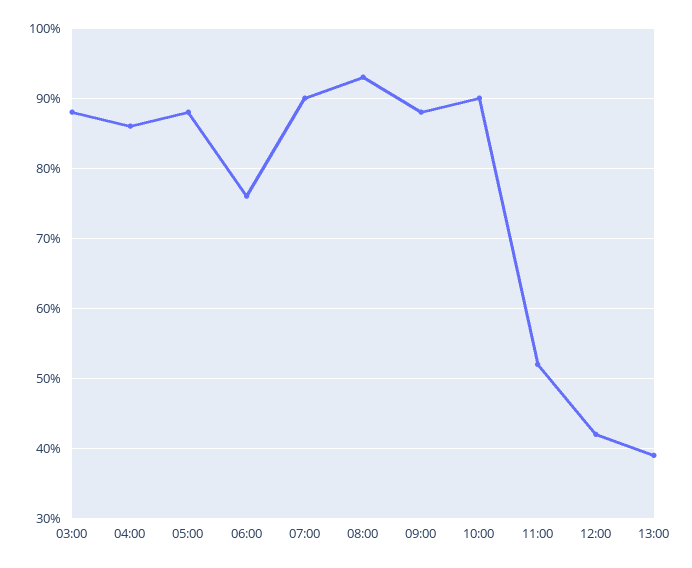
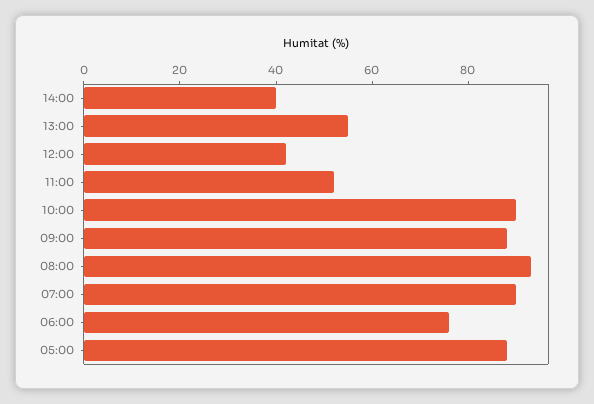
03:00: 88 -> none
04:00: 86 -> none
13:00: 39 -> 55
14:00: none -> 40

